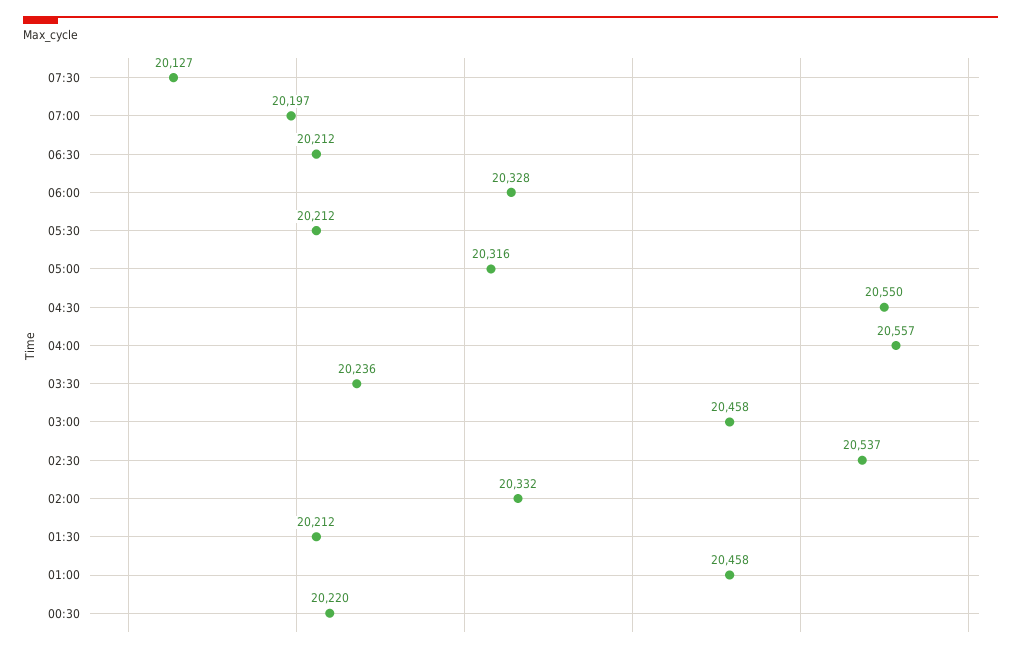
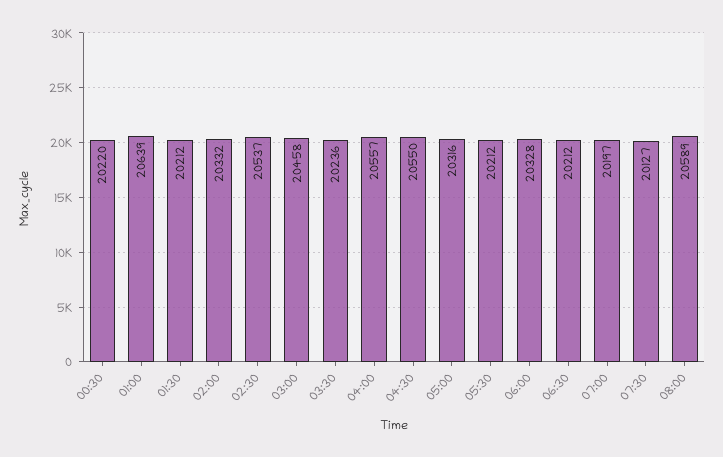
01:00: 20458 -> 20639
08:00: none -> 20589

